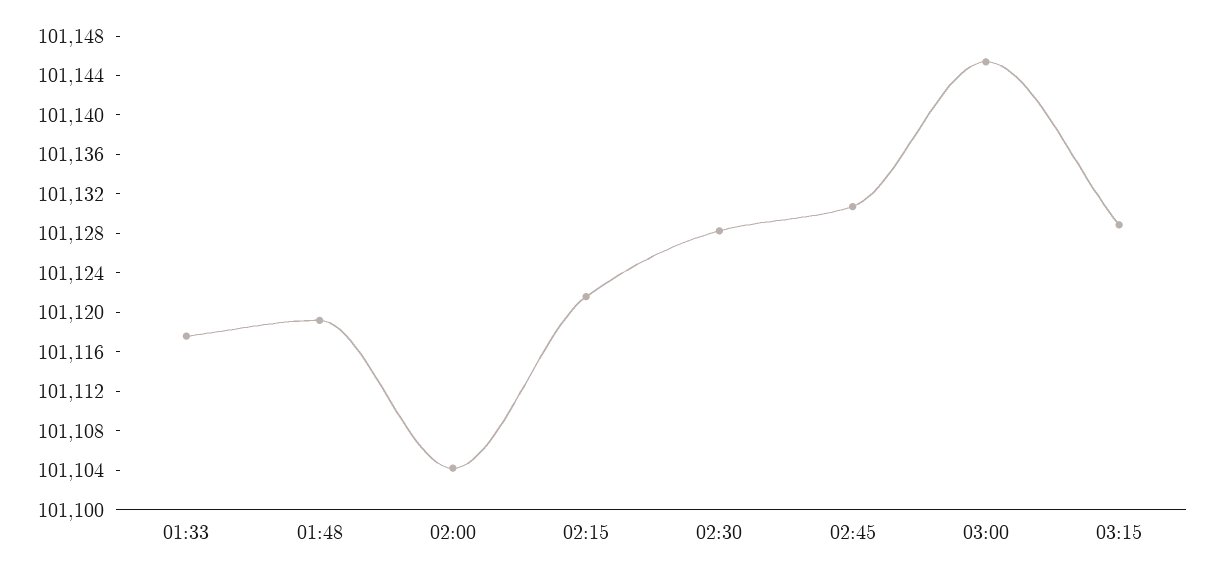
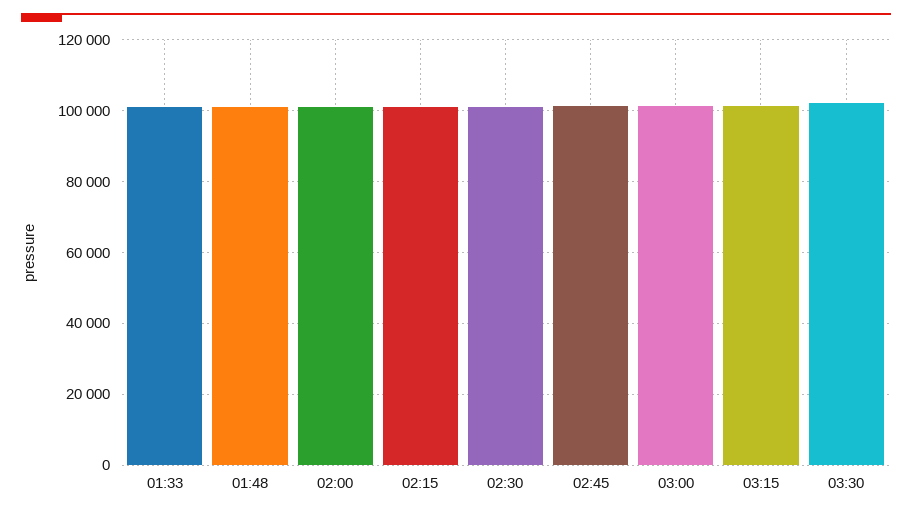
03:30: none -> 102000

